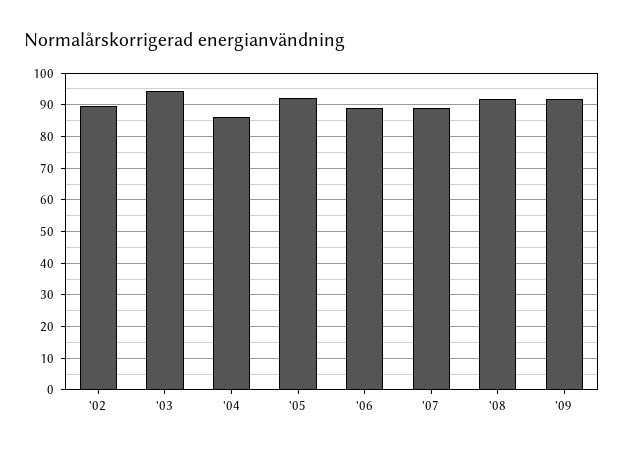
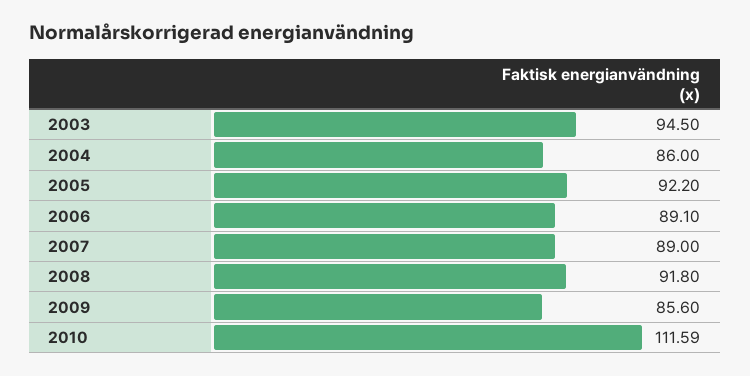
'02: 90 -> none
'09: 92 -> 85.6
2010: none -> 111.59

